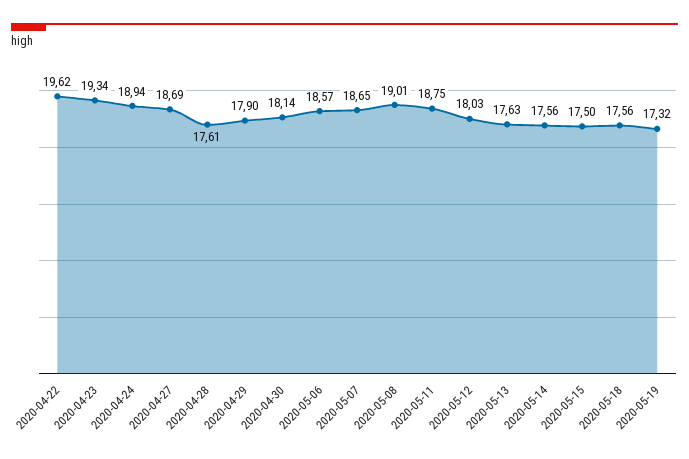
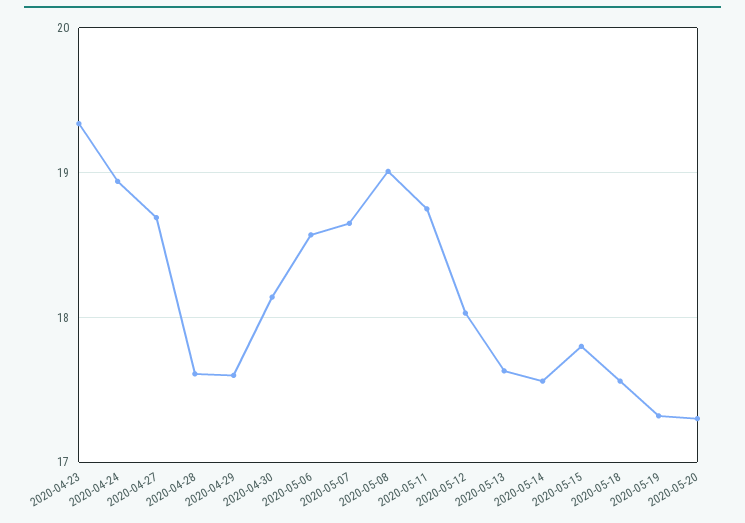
2020-04-22: 19.62 -> none
2020-04-29: 17.9 -> 17.6
2020-05-15: 17.5 -> 17.8
2020-05-20: none -> 17.3

